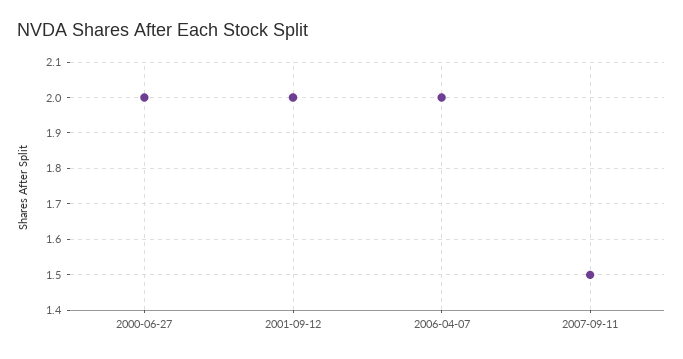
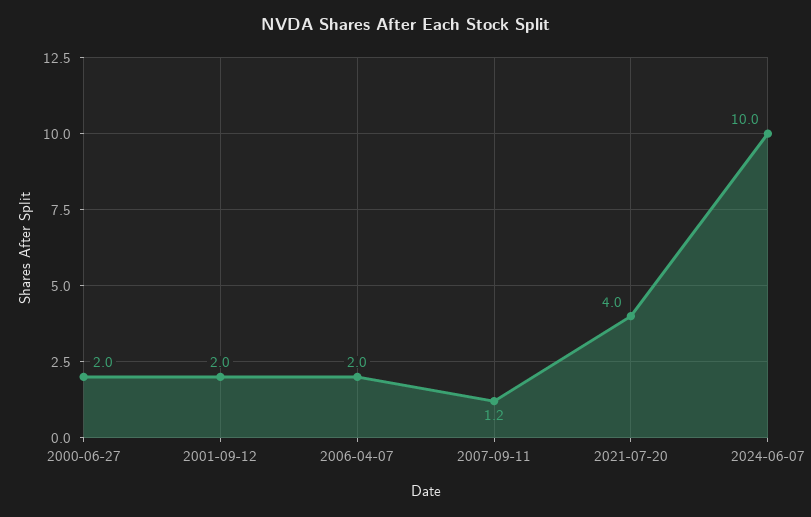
2007-09-11: 1.5 -> 1.2
2021-07-20: none -> 4
2024-06-07: none -> 10

